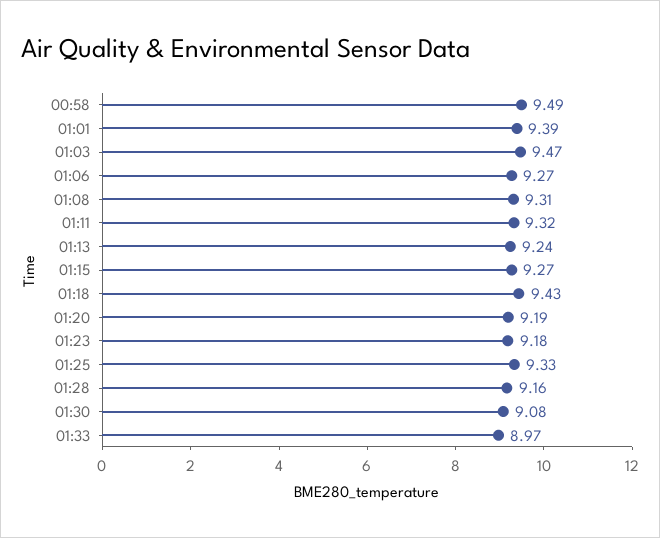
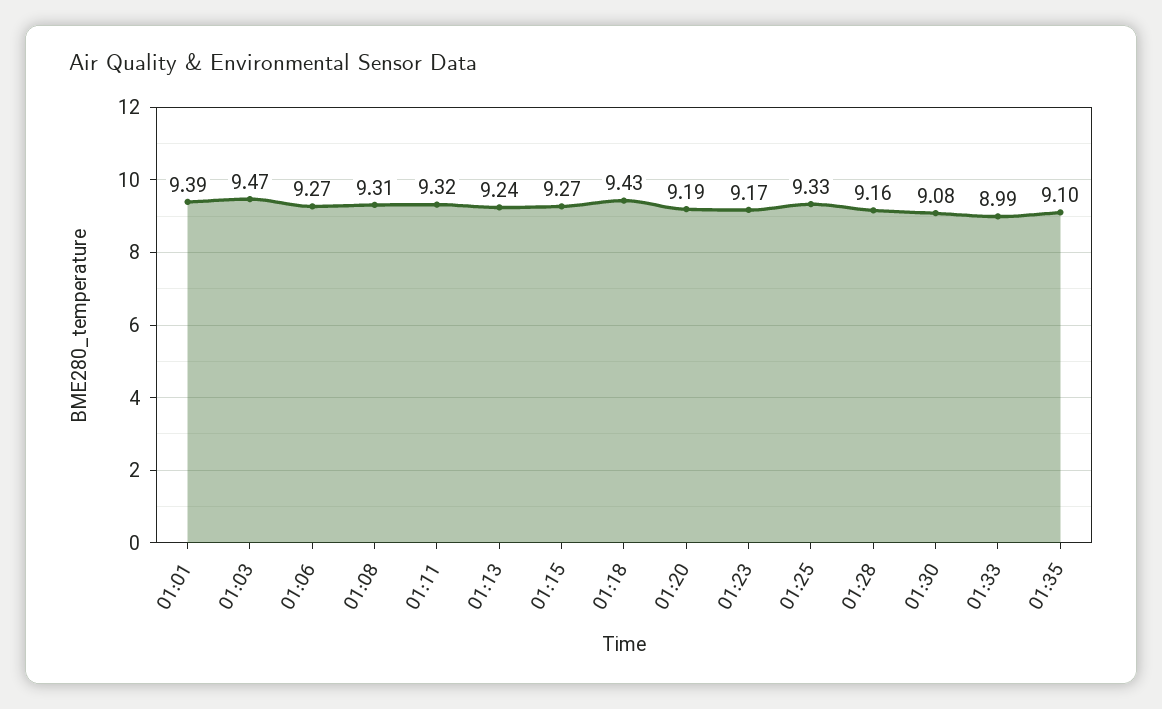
00:58: 9.49 -> none
01:23: 9.18 -> 9.17
01:33: 8.97 -> 8.99
01:35: none -> 9.1

